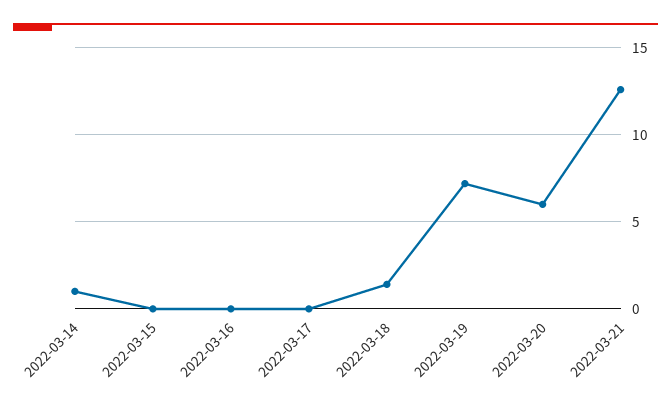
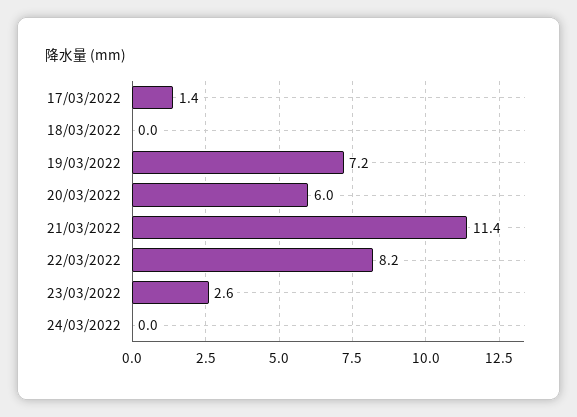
2022-03-14: 1 -> none
2022-03-15: 0 -> none
2022-03-16: 0 -> none
2022-03-17: 0 -> 1.4
2022-03-18: 1.5 -> 0
2022-03-21: 12.5 -> 11.4
22/03/2022: none -> 8.2
23/03/2022: none -> 2.6
24/03/2022: none -> 0

